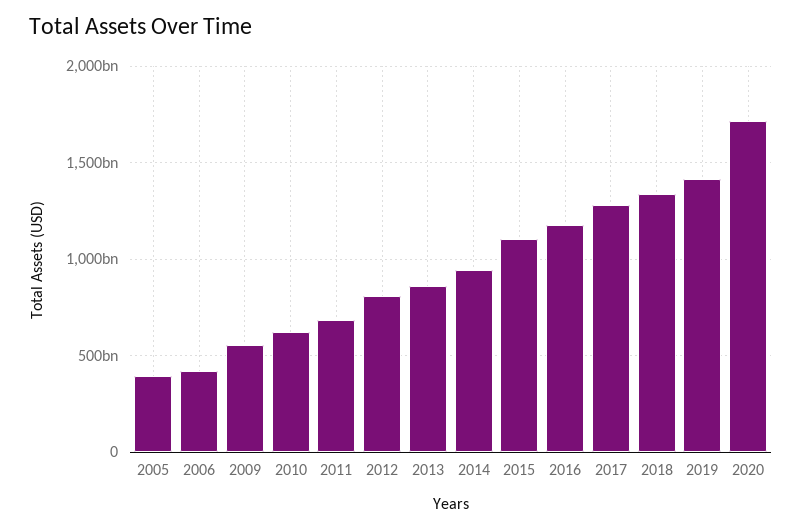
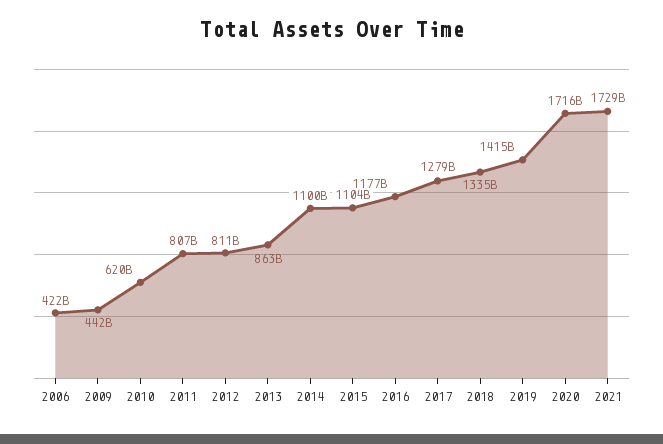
2005: 400000000000 -> none
2009: 550000000000 -> 442000000000
2011: 700000000000 -> 807000000000
2014: 950000000000 -> 1100000000000
2021: none -> 1729000000000

